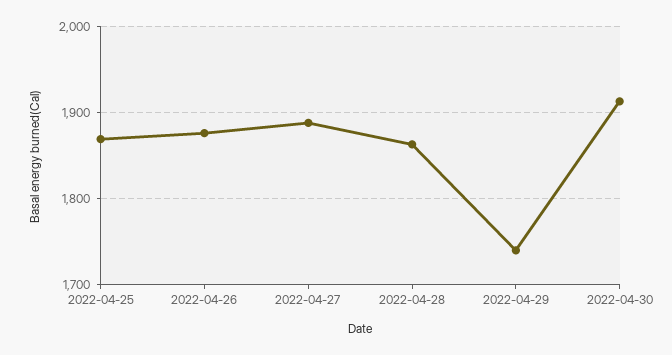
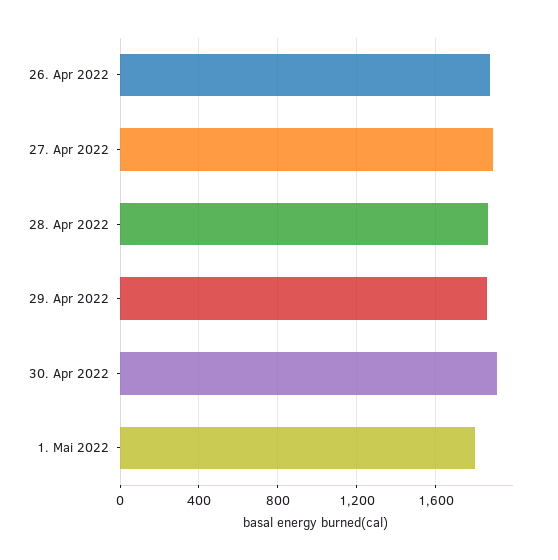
2022-04-25: 1870 -> none
2022-04-29: 1740 -> 1850
1. Mai 2022: none -> 1800

